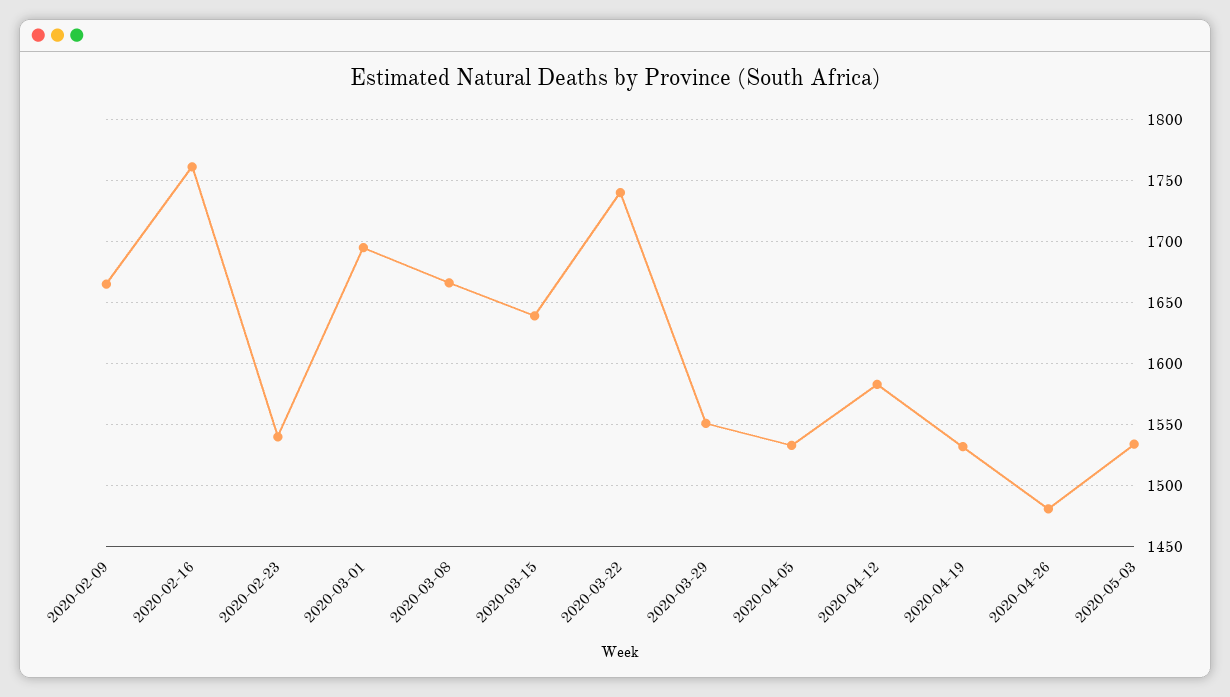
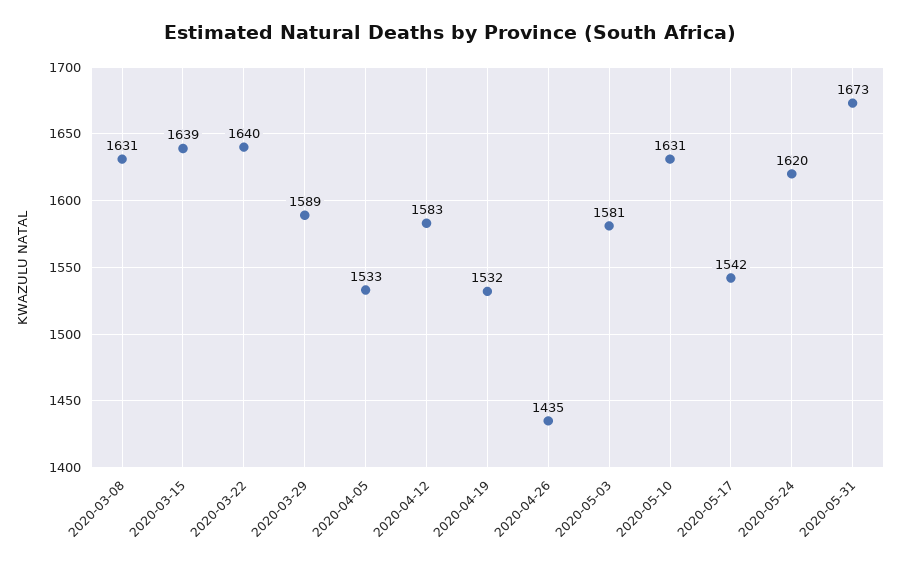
2020-02-09: 1665 -> none
2020-02-16: 1760 -> none
2020-02-23: 1540 -> none
2020-03-01: 1695 -> none
2020-03-08: 1665 -> 1631
2020-03-22: 1740 -> 1640
2020-03-29: 1550 -> 1589
2020-04-26: 1480 -> 1435
2020-05-03: 1535 -> 1581
2020-05-10: none -> 1631
2020-05-17: none -> 1542
2020-05-24: none -> 1620
2020-05-31: none -> 1673

